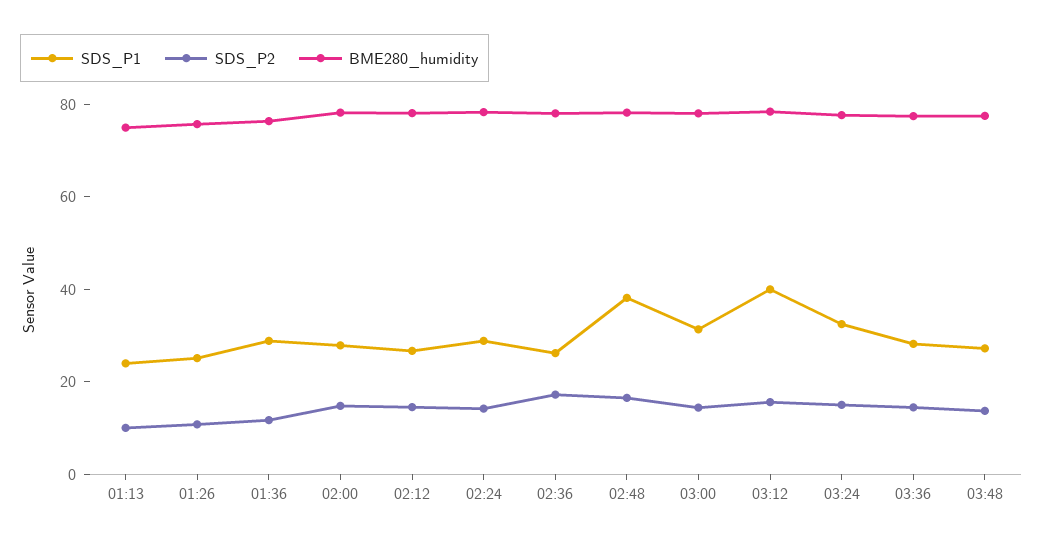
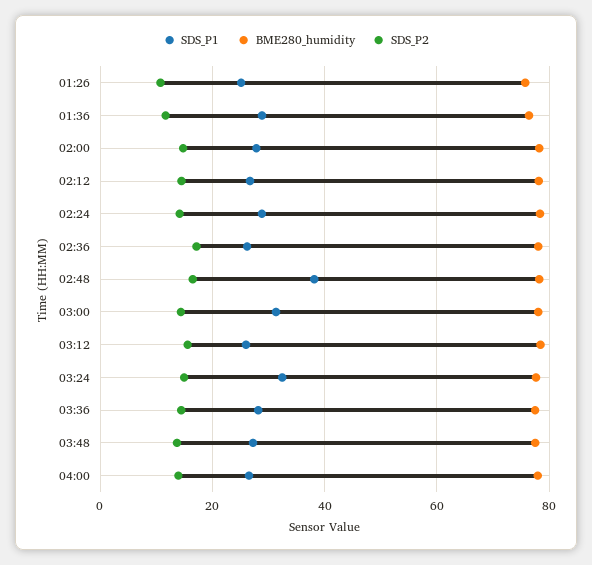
SDS_P1, 01:13: 25 -> none
SDS_P2, 01:13: 10 -> none
BME280_humidity, 01:13: 75 -> none
SDS_P1, 03:12: 40 -> 26
SDS_P1, 04:00: none -> 26
BME280_humidity, 04:00: none -> 78
SDS_P2, 04:00: none -> 14

